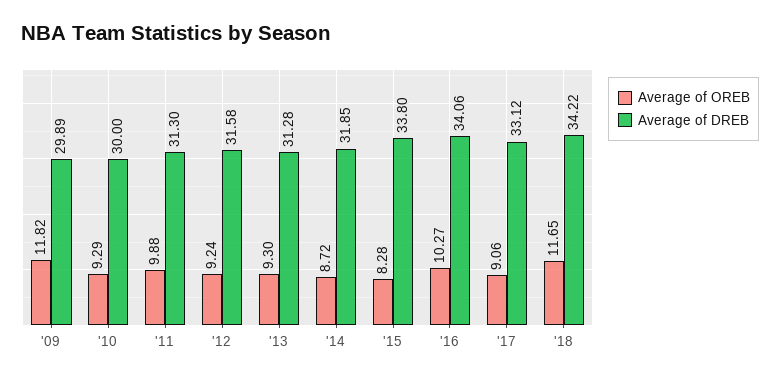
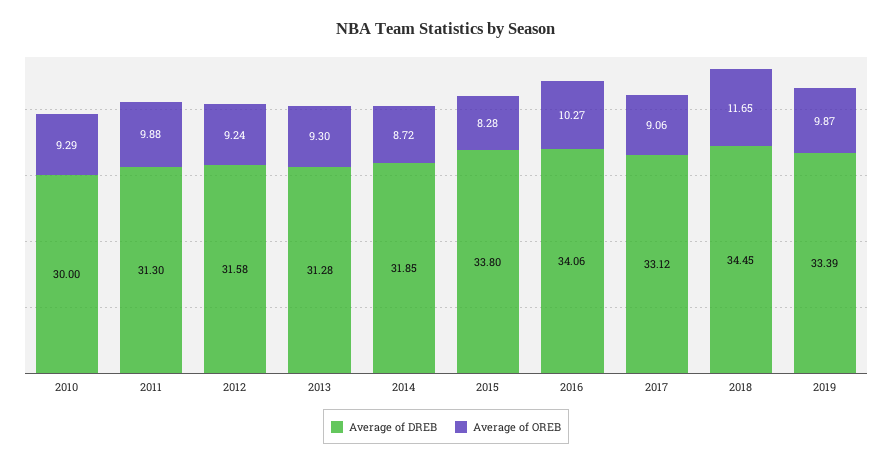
Average of OREB, '09: 11.82 -> none
Average of DREB, '09: 29.89 -> none
Average of DREB, '18: 34.22 -> 34.45
Average of DREB, 2019: none -> 33.39
Average of OREB, 2019: none -> 9.87

